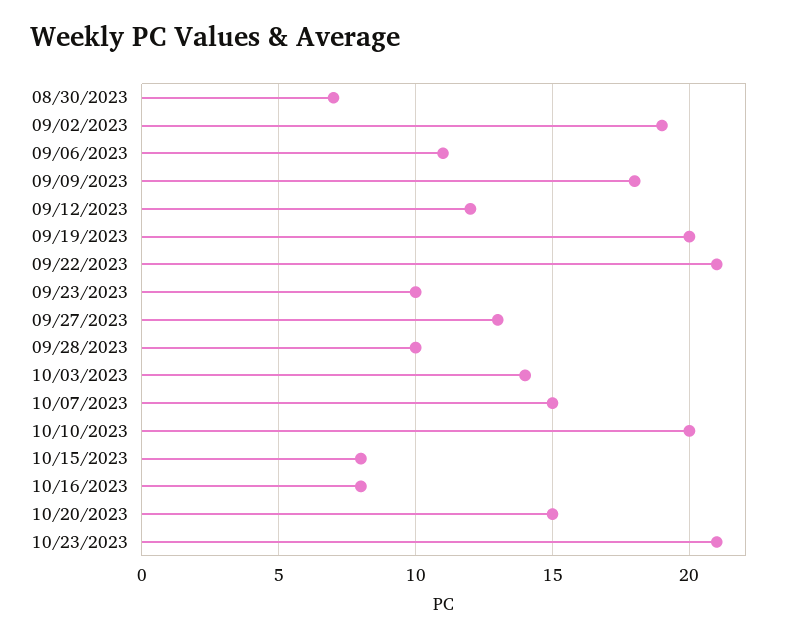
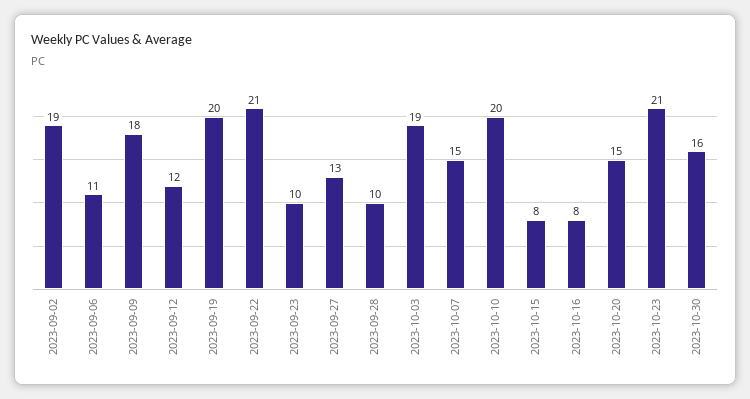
08/30/2023: 7 -> none
10/03/2023: 14 -> 19
2023-10-30: none -> 16

